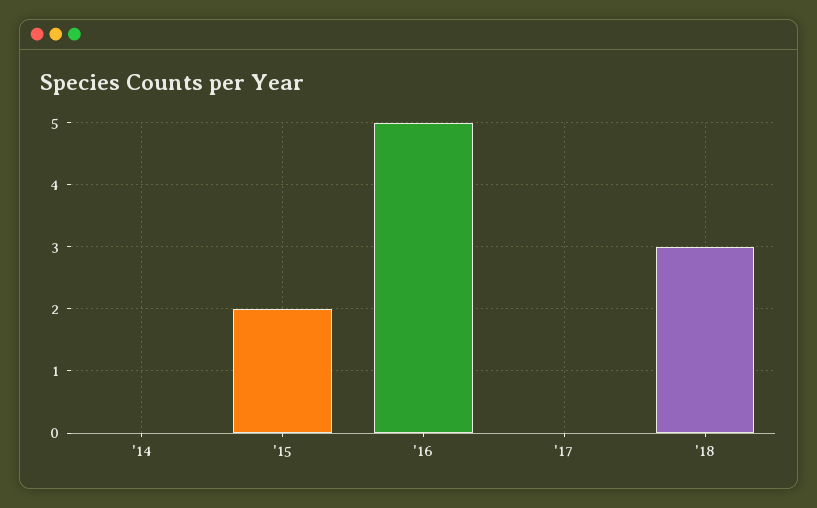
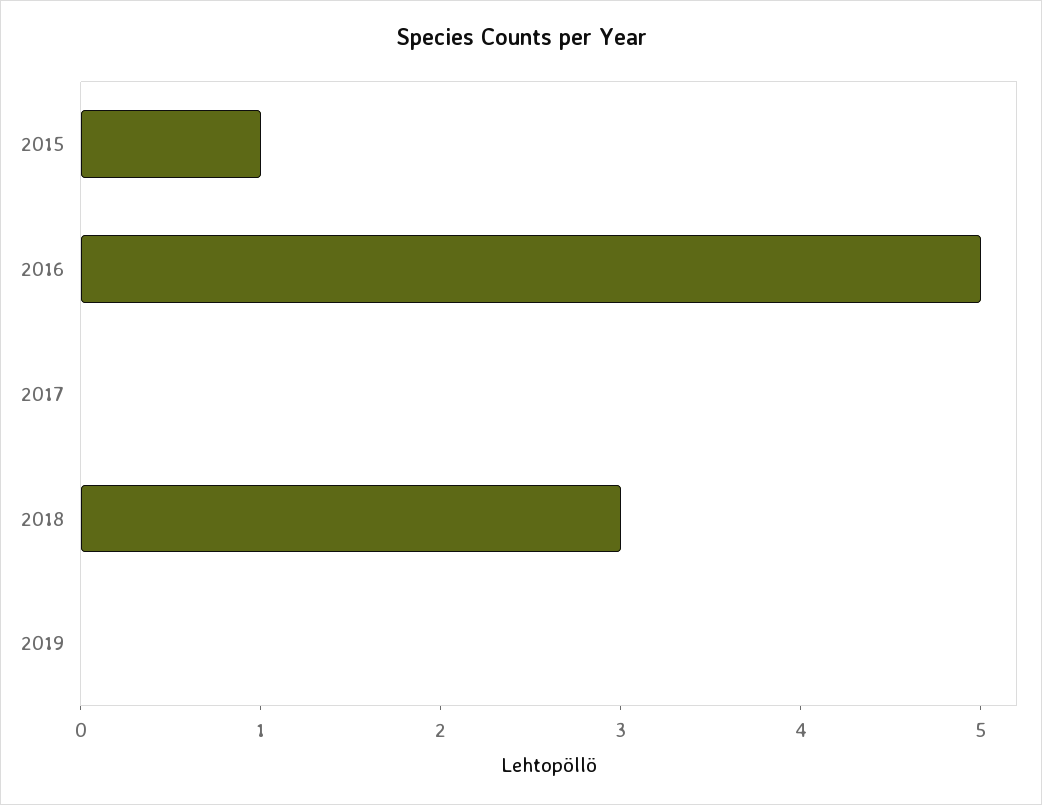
'14: 0 -> none
'15: 2 -> 1
2019: none -> 0

